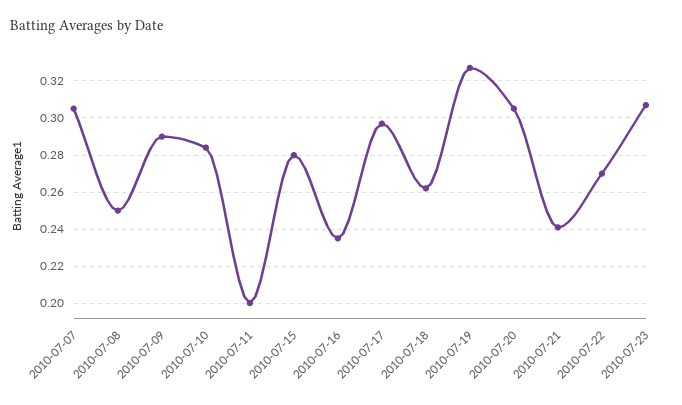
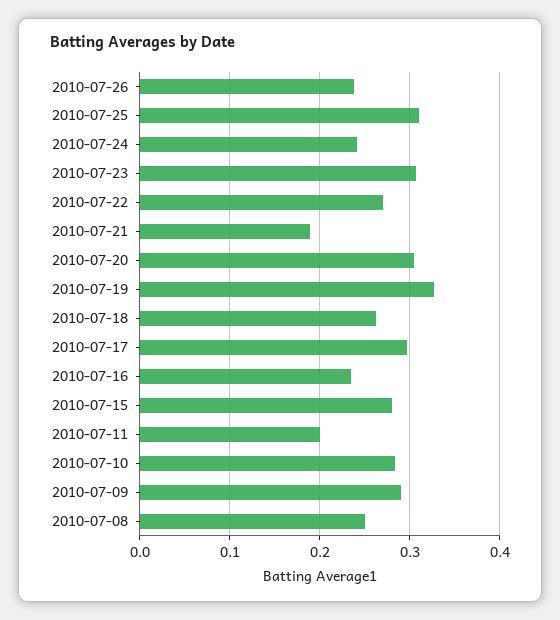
2010-07-07: 0.305 -> none
2010-07-21: 0.24 -> 0.19
2010-07-26: none -> 0.24
2010-07-25: none -> 0.31
2010-07-24: none -> 0.24

